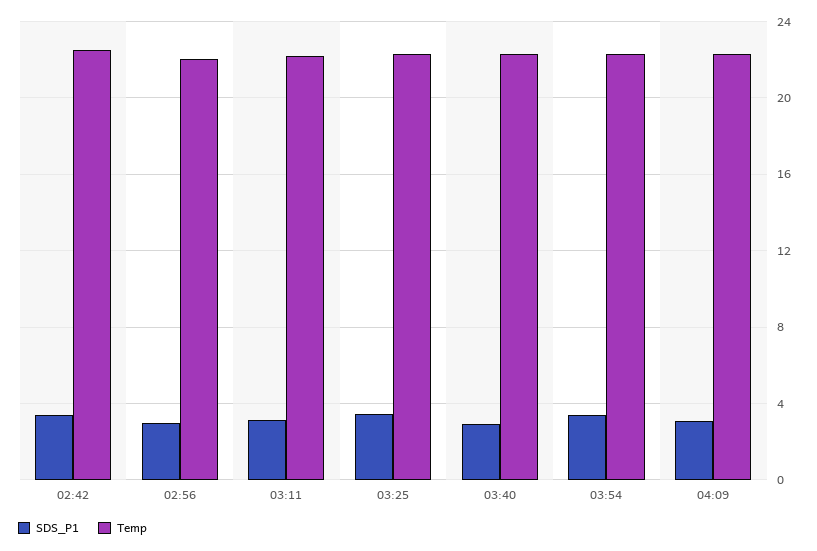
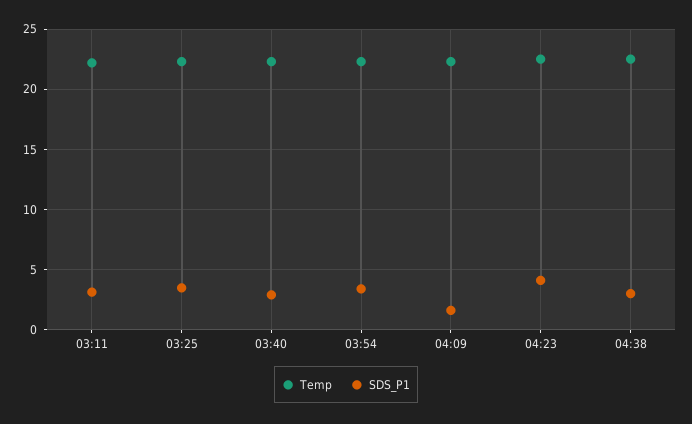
SDS_P1, 02:42: 3.5 -> none
Temp, 02:42: 22.5 -> none
SDS_P1, 02:56: 3 -> none
Temp, 02:56: 22 -> none
SDS_P1, 04:09: 3 -> 1.5
Temp, 04:23: none -> 22.5
SDS_P1, 04:23: none -> 4
Temp, 04:38: none -> 22.5
SDS_P1, 04:38: none -> 3

